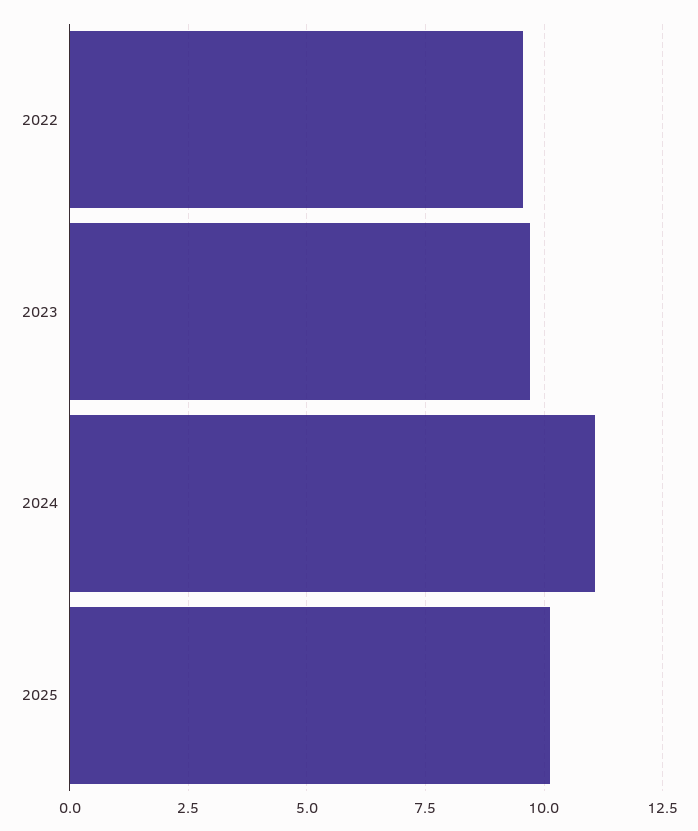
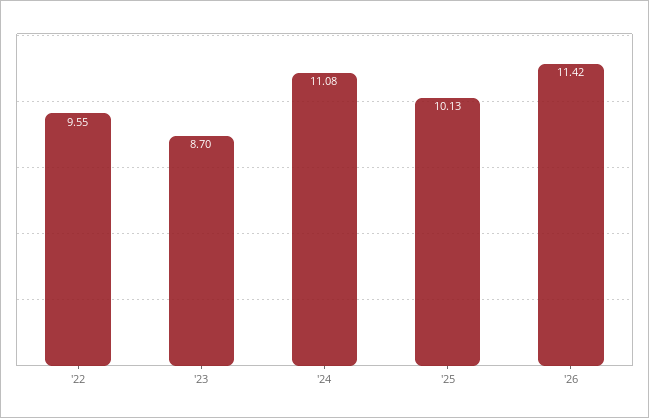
2023: 9.75 -> 8.7
'26: none -> 11.42

